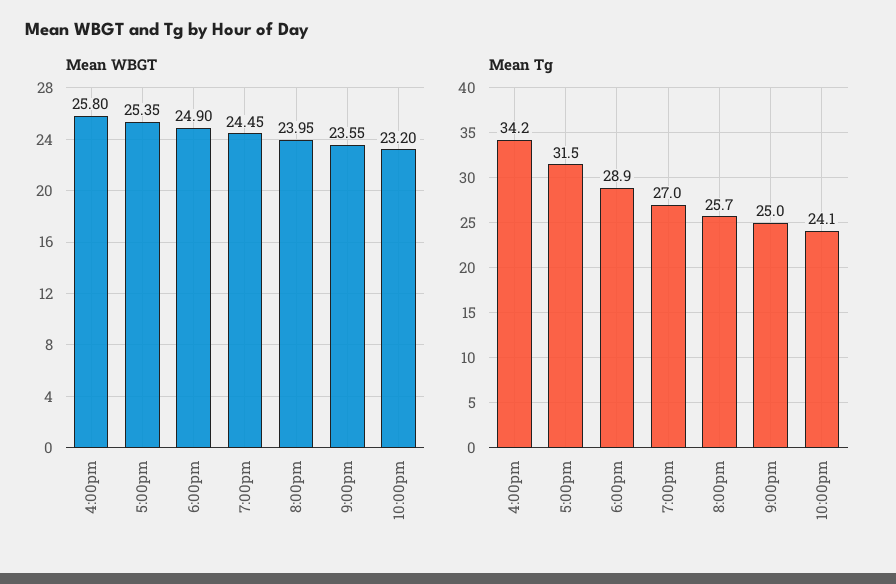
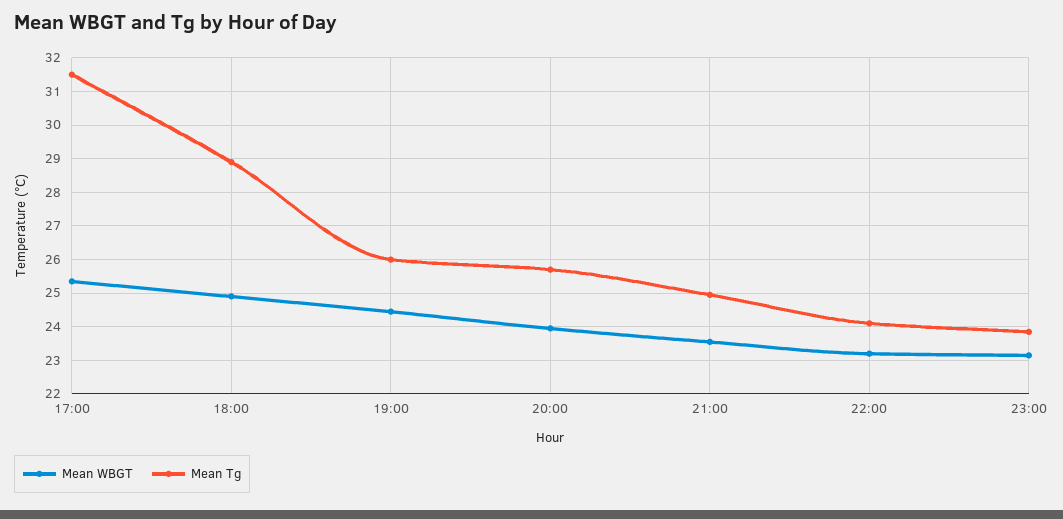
Mean WBGT, 4:00pm: 25.8 -> none
Mean Tg, 4:00pm: 34.2 -> none
Mean Tg, 7:00pm: 27 -> 26
Mean WBGT, 23:00: none -> 23.2
Mean Tg, 23:00: none -> 23.8

